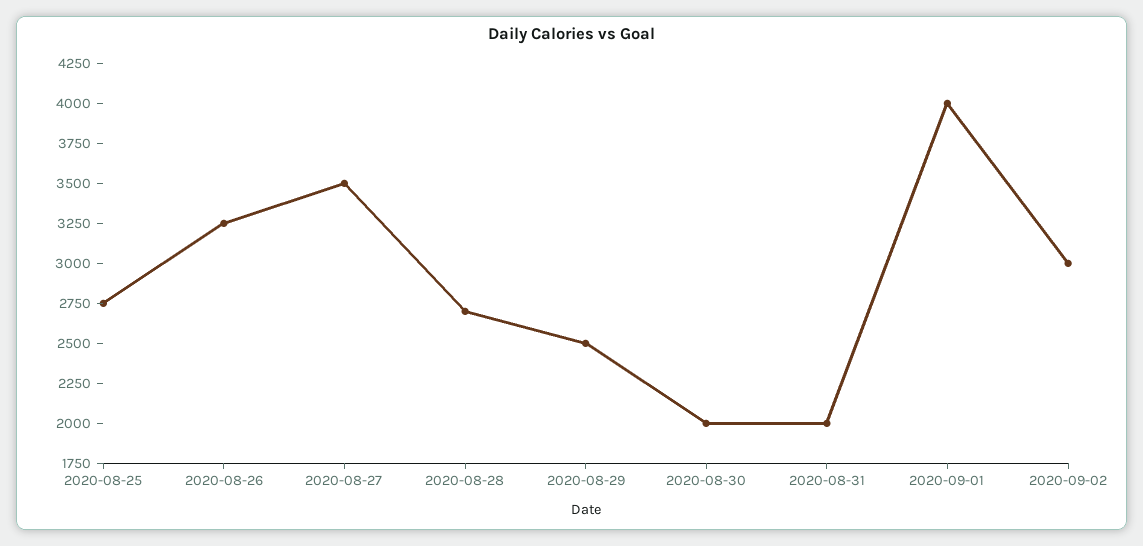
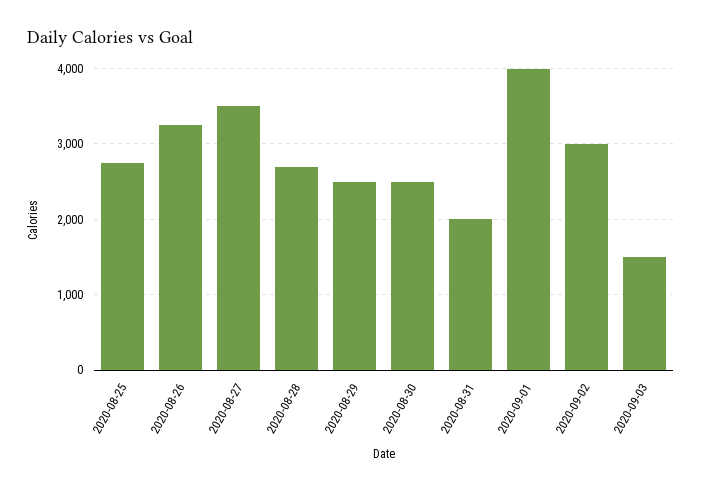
2020-08-30: 2000 -> 2500
2020-09-03: none -> 1500

